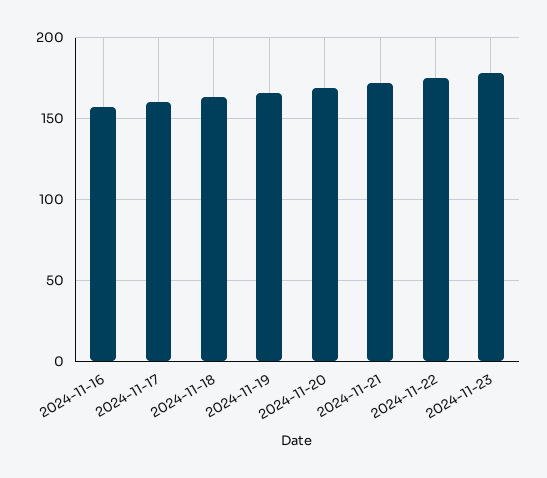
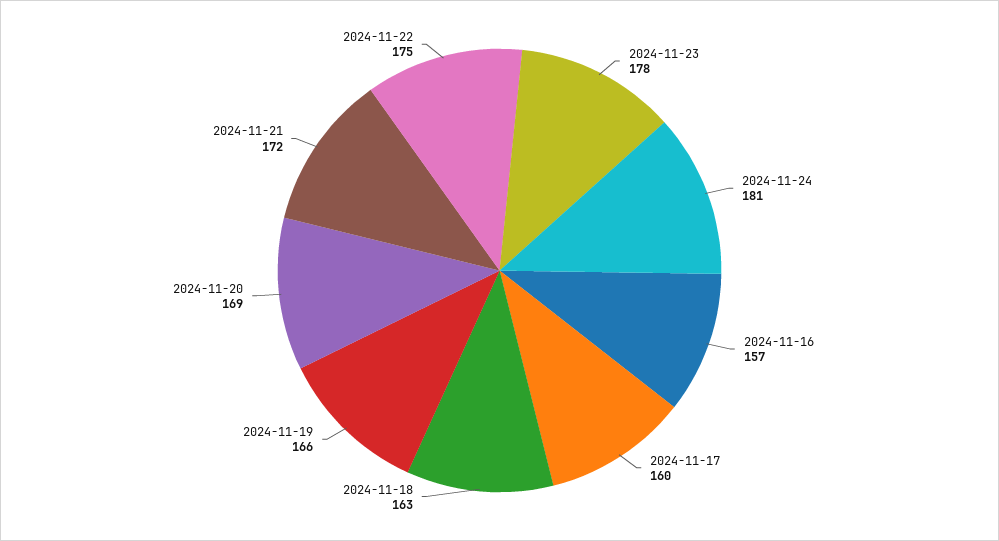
2024-11-24: none -> 181

